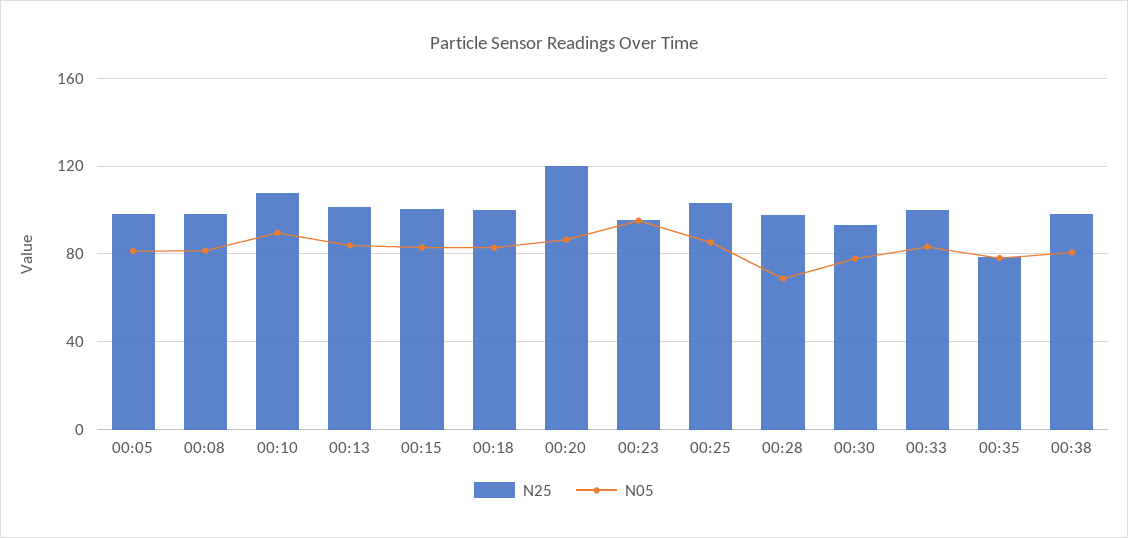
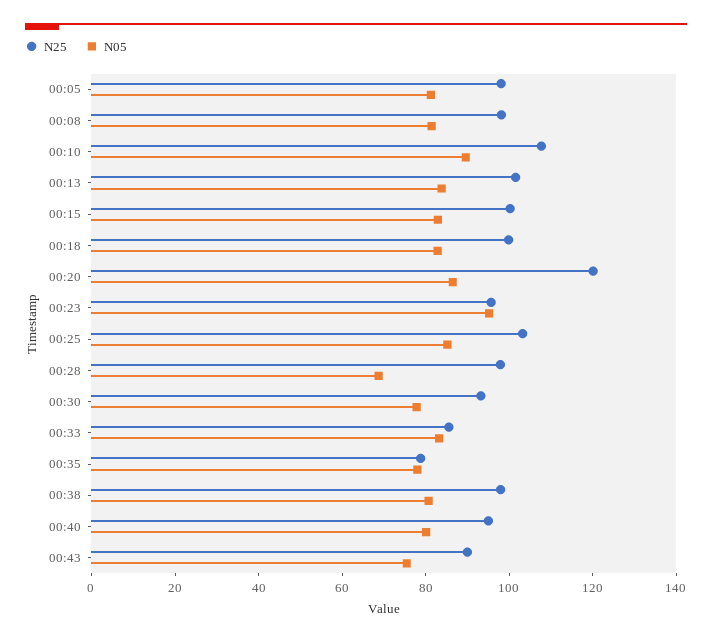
N25, 00:33: 100 -> 85
N25, 00:40: none -> 95
N05, 00:40: none -> 80
N25, 00:43: none -> 90
N05, 00:43: none -> 75

